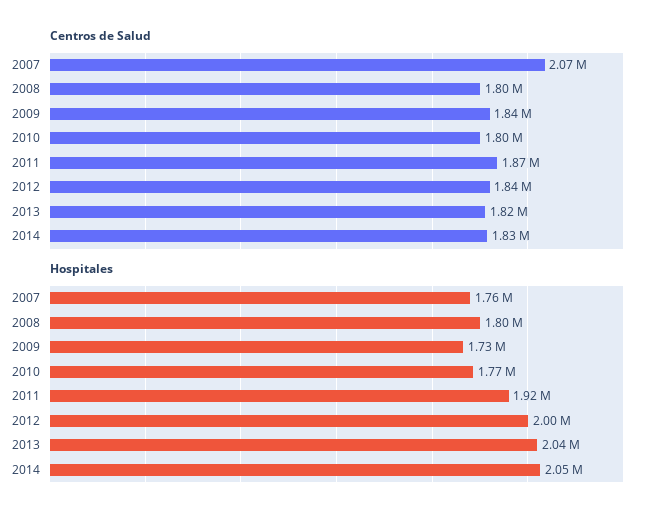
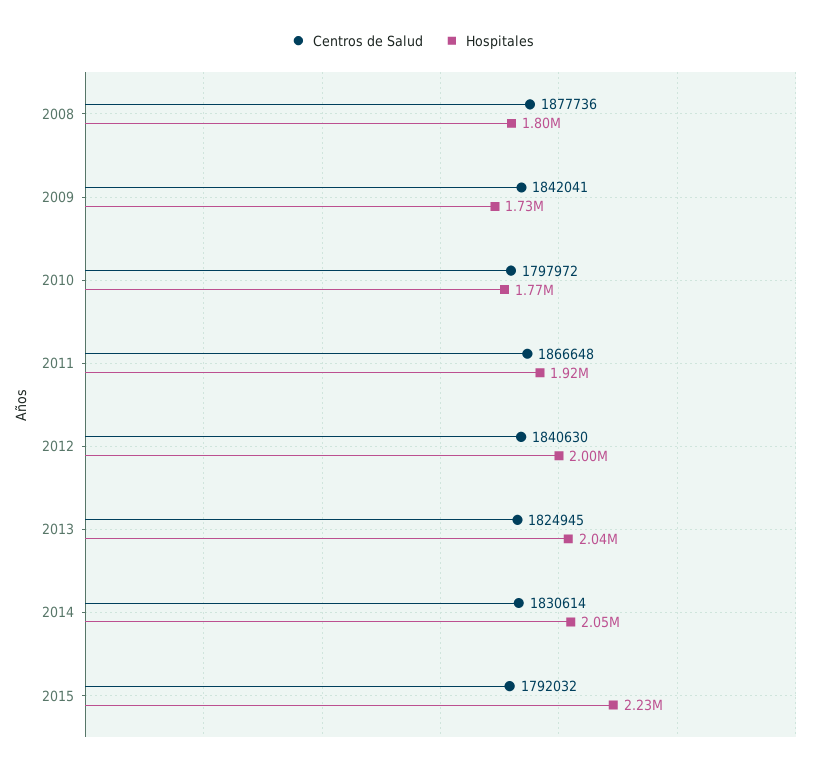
Centros de Salud, 2007: 2070000 -> none
Centros de Salud, 2008: 1800000 -> 1877736
Hospitales, 2007: 1760000 -> none
Centros de Salud, 2015: none -> 1792032
Hospitales, 2015: none -> 2230000

